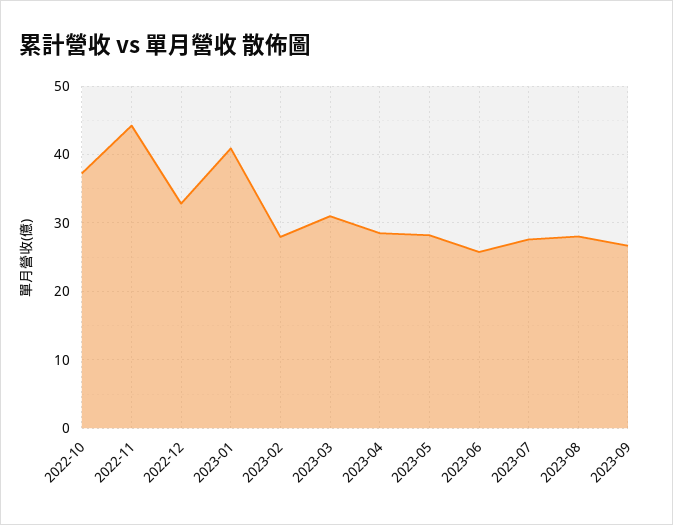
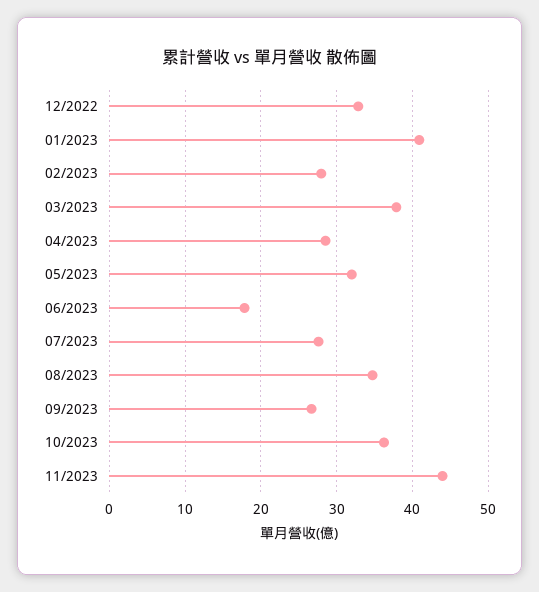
2022-10: 37 -> none
2022-11: 44 -> none
2023-03: 31 -> 38
2023-05: 28 -> 32
2023-06: 26 -> 18
2023-08: 28 -> 35
10/2023: none -> 36
11/2023: none -> 44

